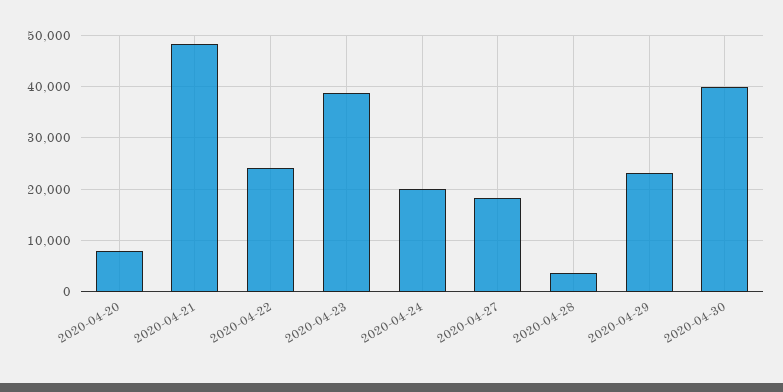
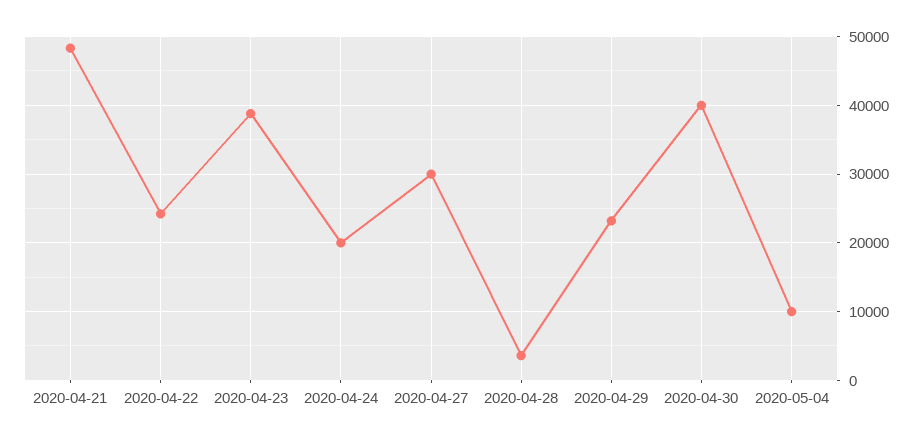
2020-04-20: 8000 -> none
2020-04-27: 18000 -> 30000
2020-05-04: none -> 10000

